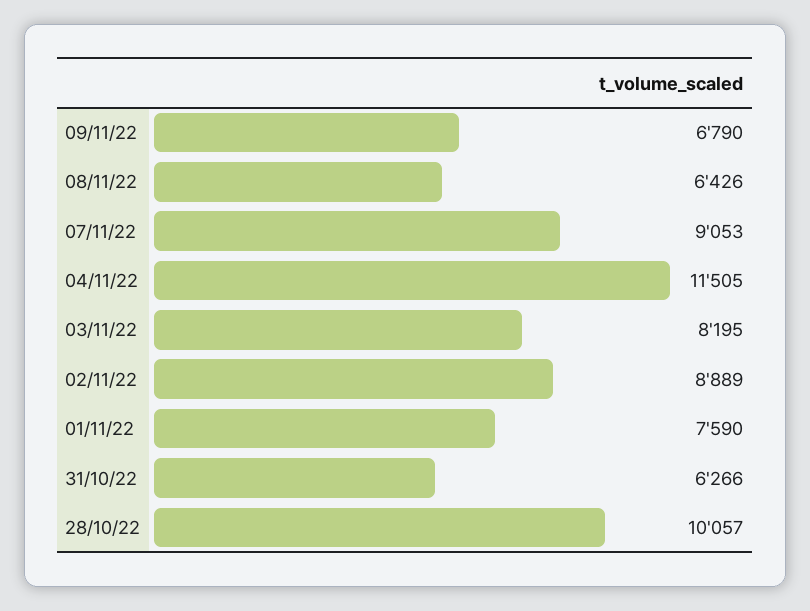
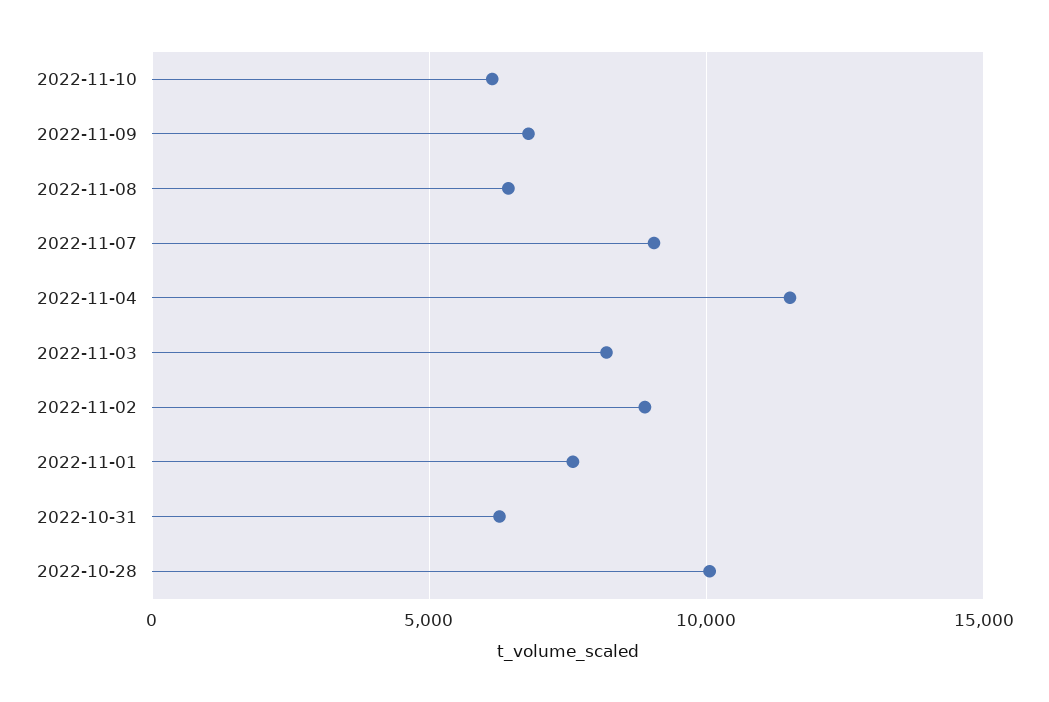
2022-11-10: none -> 6000

